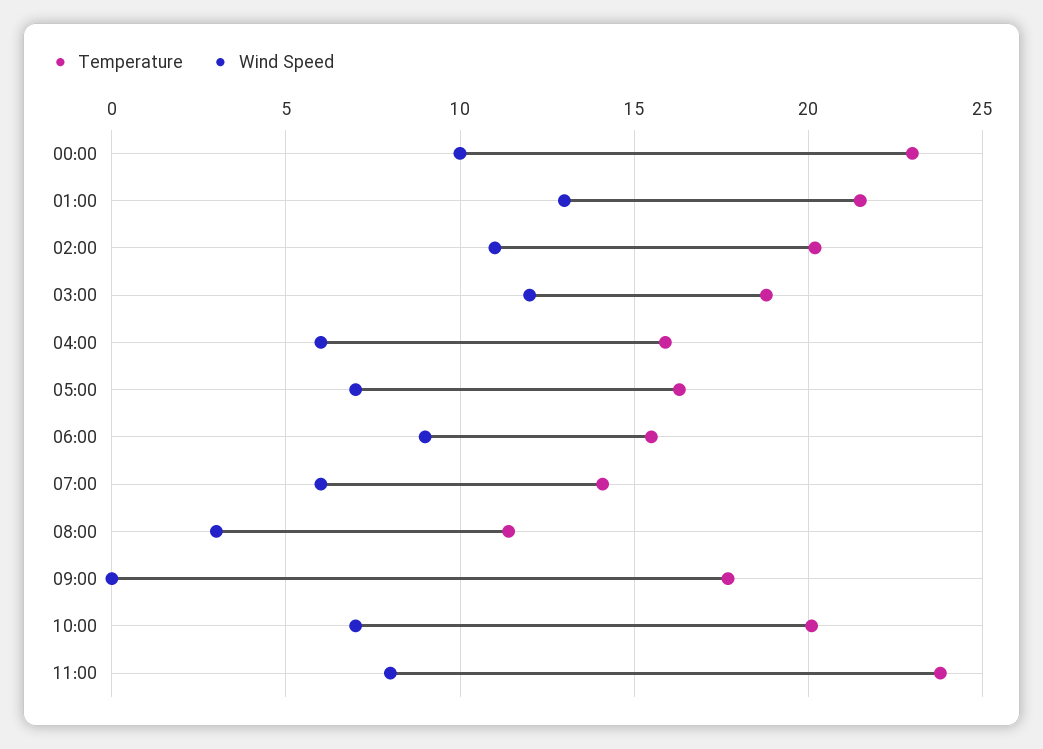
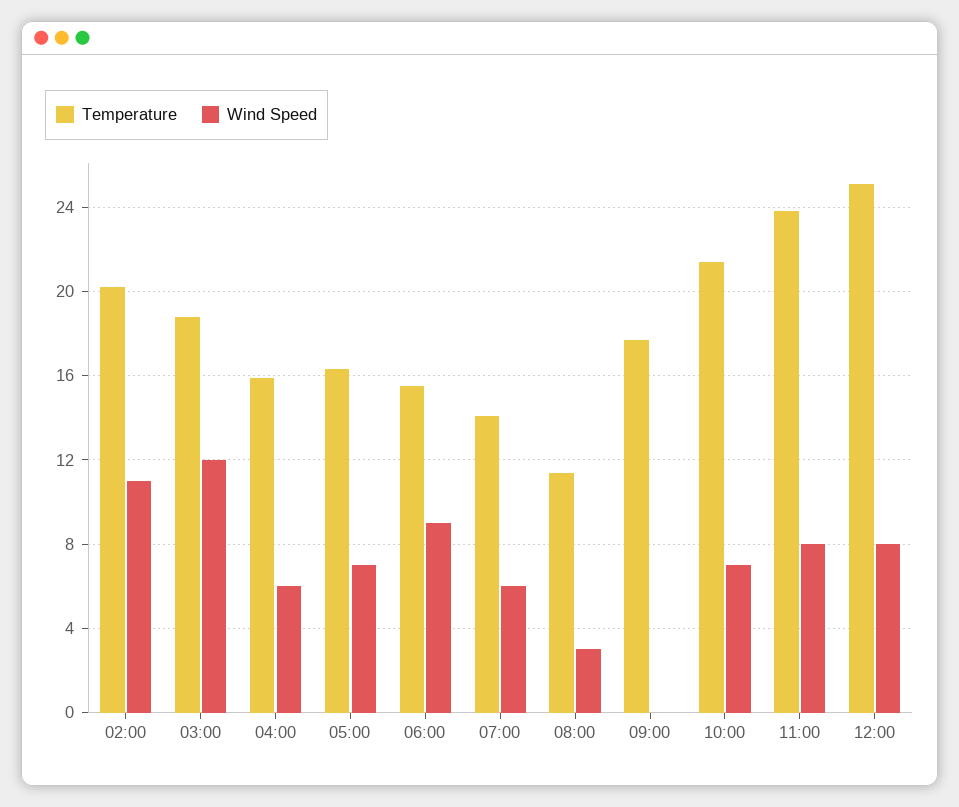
Temperature, 00:00: 23 -> none
Wind Speed, 00:00: 10 -> none
Temperature, 01:00: 21.5 -> none
Wind Speed, 01:00: 13 -> none
Temperature, 10:00: 20 -> 21.5
Temperature, 12:00: none -> 25
Wind Speed, 12:00: none -> 8

